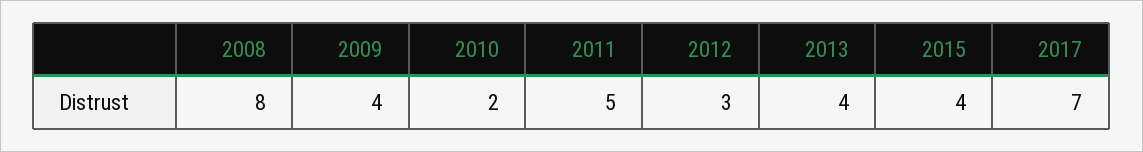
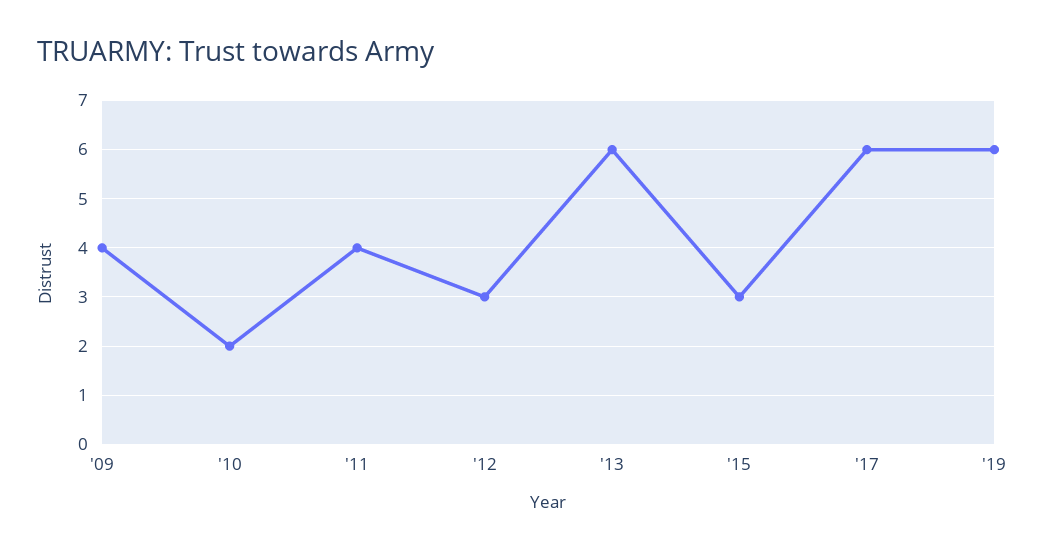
2008: 8 -> none
2011: 5 -> 4
2013: 4 -> 6
2015: 4 -> 3
2017: 7 -> 6
'19: none -> 6

